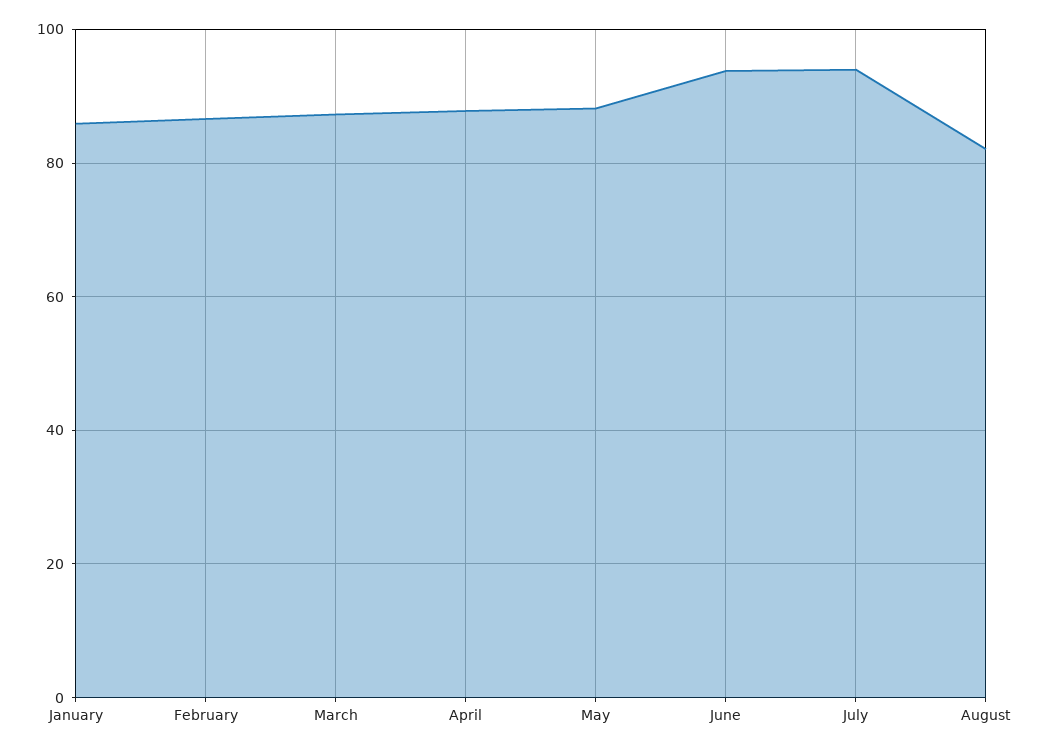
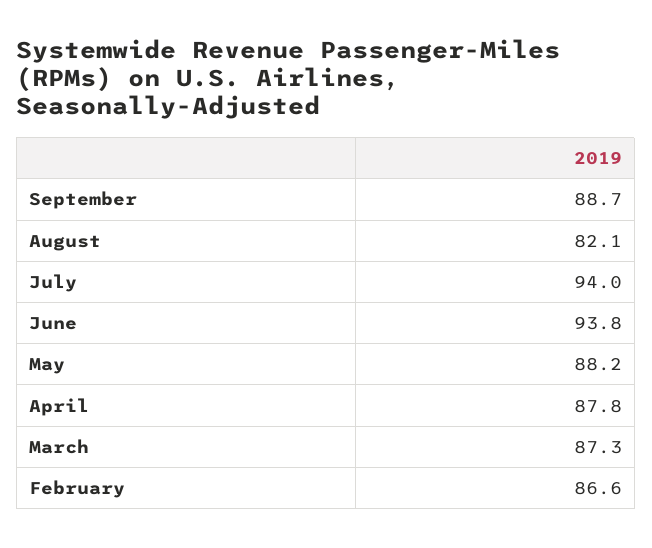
January: 86 -> none
September: none -> 88.7

